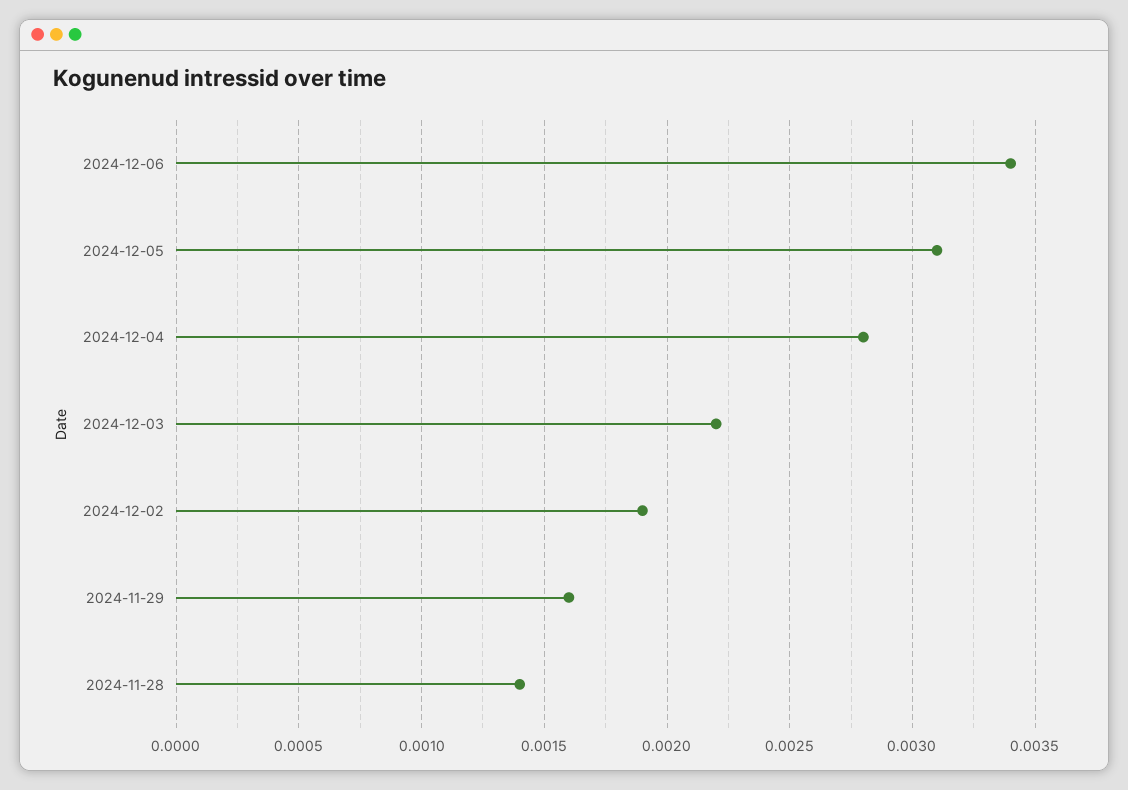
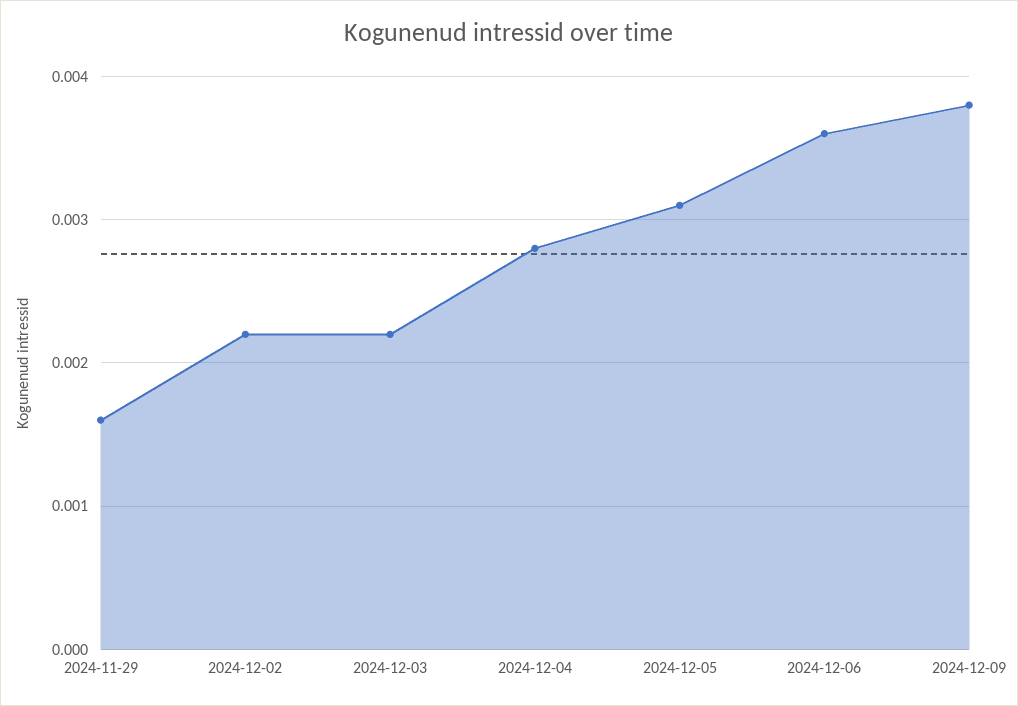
2024-12-06: 0.0034 -> 0.0036
2024-12-02: 0.0019 -> 0.0022
2024-11-28: 0.0014 -> none
2024-12-09: none -> 0.0038

